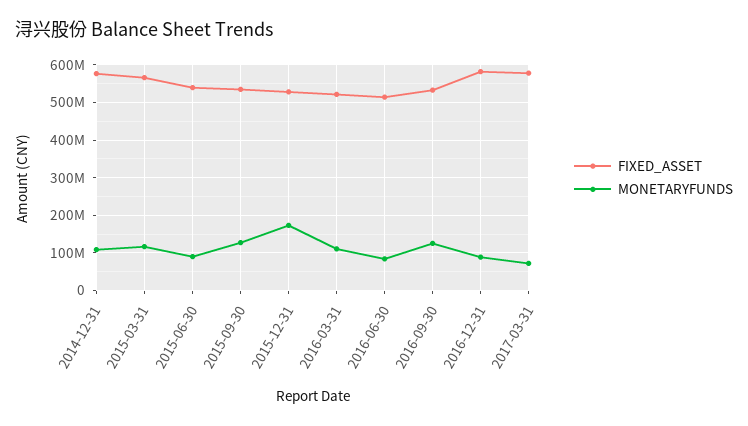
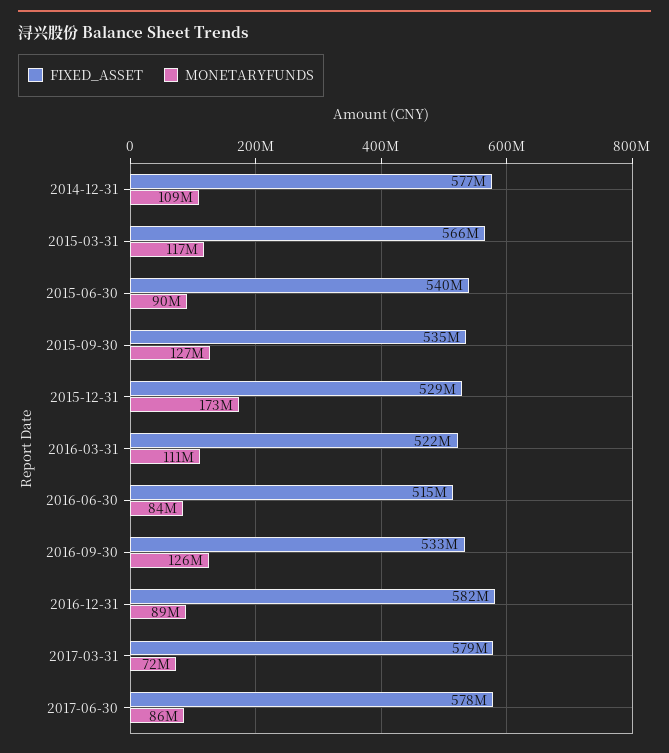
FIXED_ASSET, 2017-06-30: none -> 578000000
MONETARYFUNDS, 2017-06-30: none -> 86000000

